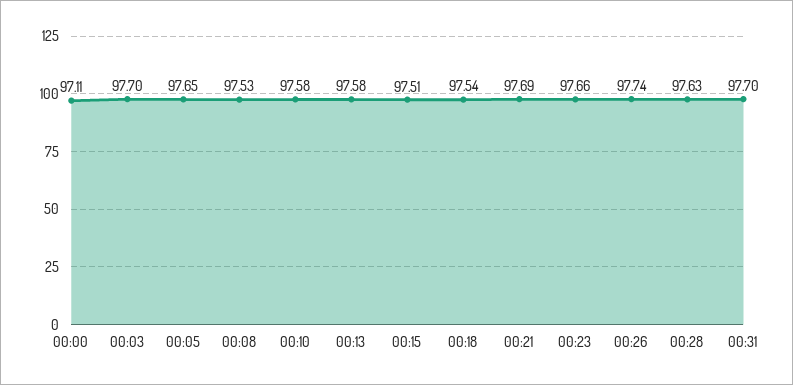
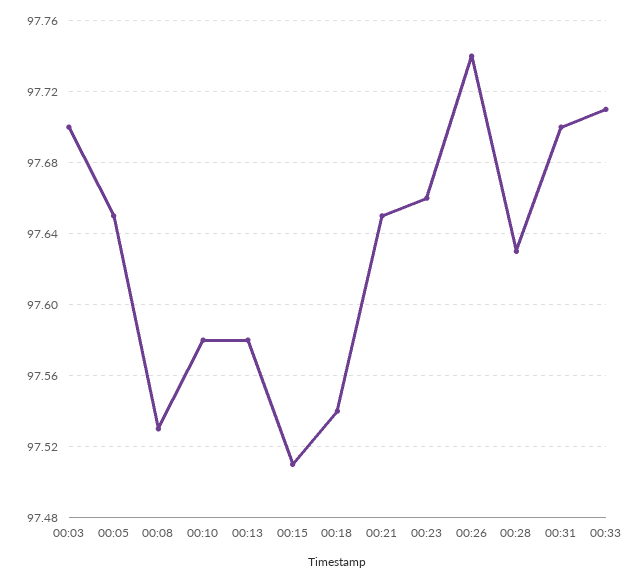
00:00: 97.11 -> none
00:21: 97.69 -> 97.65
00:33: none -> 97.71

